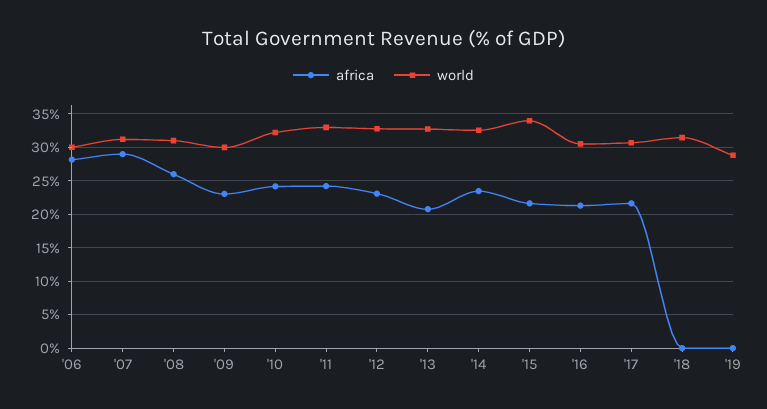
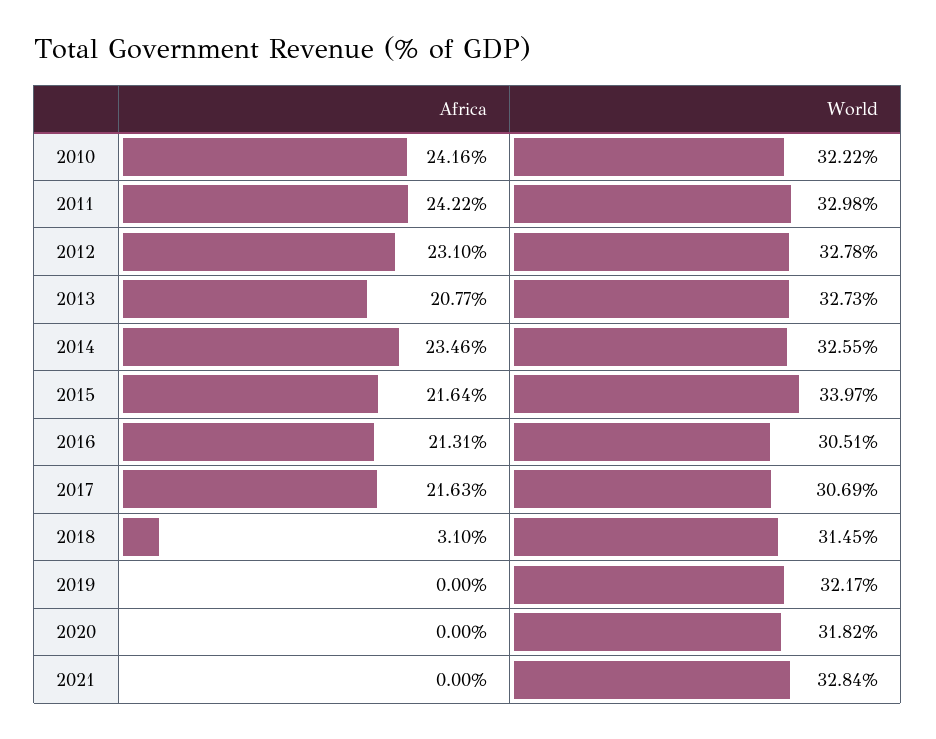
africa, '06: 28 -> none
world, '06: 30 -> none
africa, '07: 29 -> none
world, '07: 31 -> none
africa, '08: 26 -> none
world, '08: 31 -> none
africa, '09: 23 -> none
world, '09: 30 -> none
africa, '18: 0 -> 3.1
world, '19: 29 -> 32.17
africa, 2020: none -> 0
world, 2020: none -> 31.82
africa, 2021: none -> 0
world, 2021: none -> 32.84

